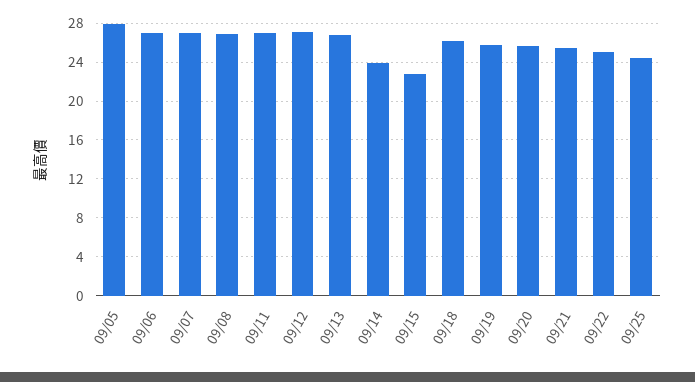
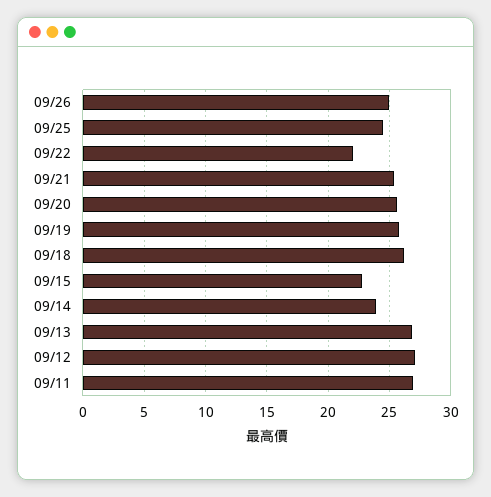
09/05: 28 -> none
09/06: 27 -> none
09/07: 27 -> none
09/08: 27 -> none
09/22: 25 -> 22
09/26: none -> 25

